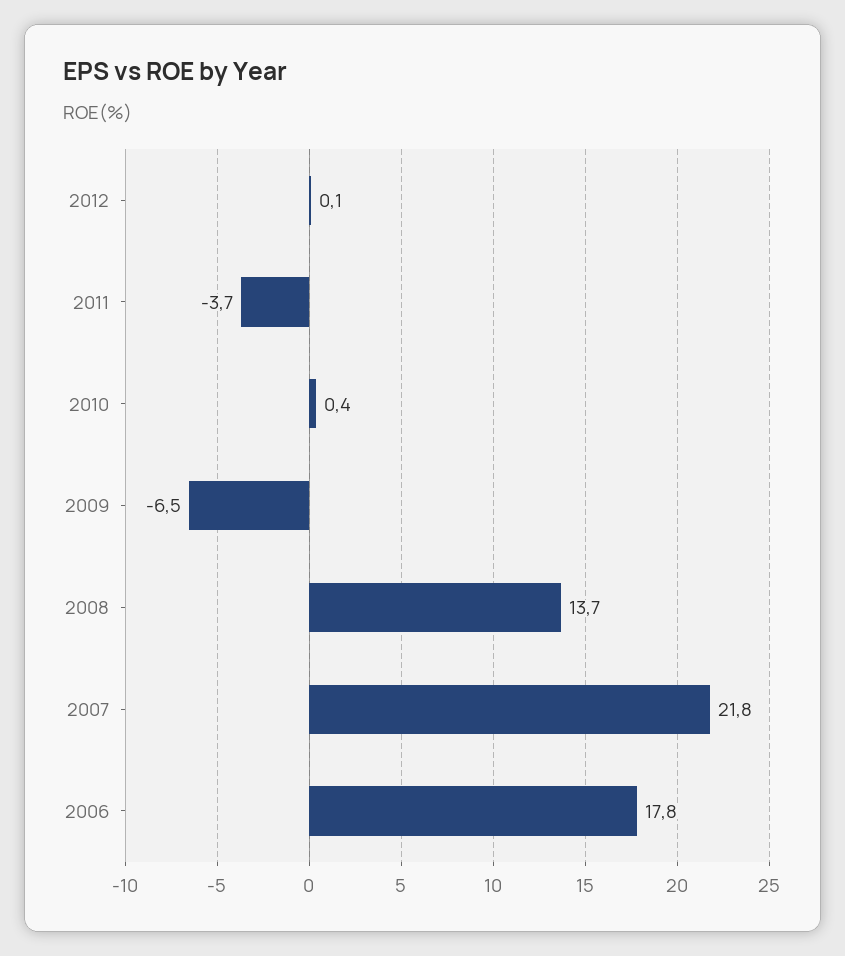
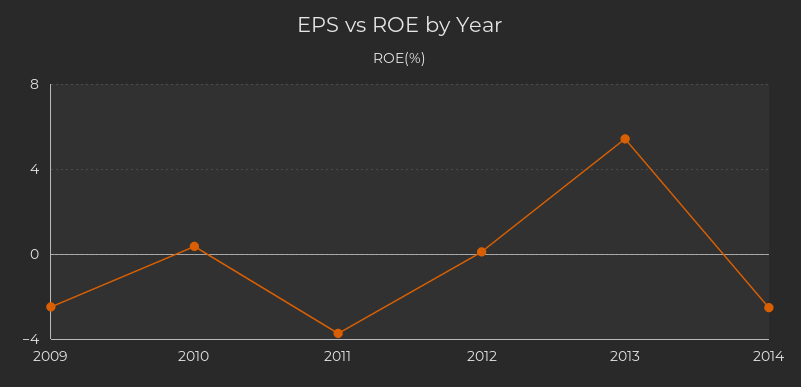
2009: -6.5 -> -2.5
2008: 13.7 -> none
2007: 21.8 -> none
2006: 17.8 -> none
2013: none -> 5.5
2014: none -> -2.5

